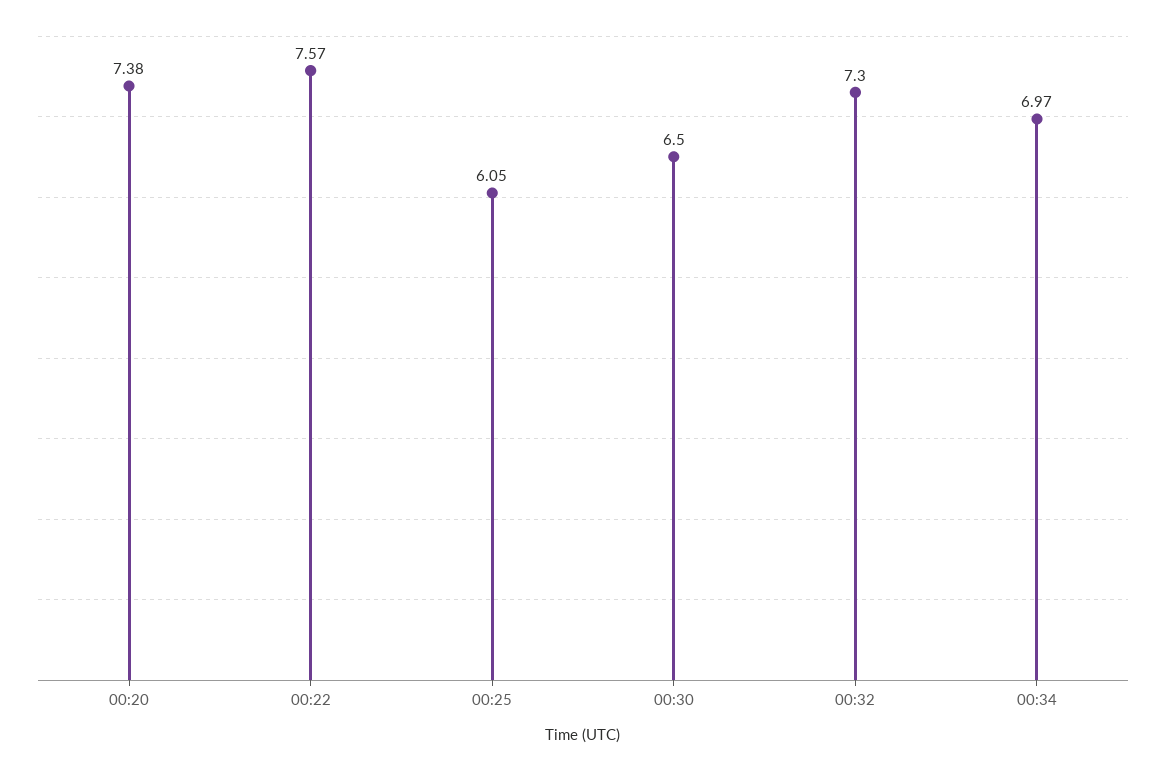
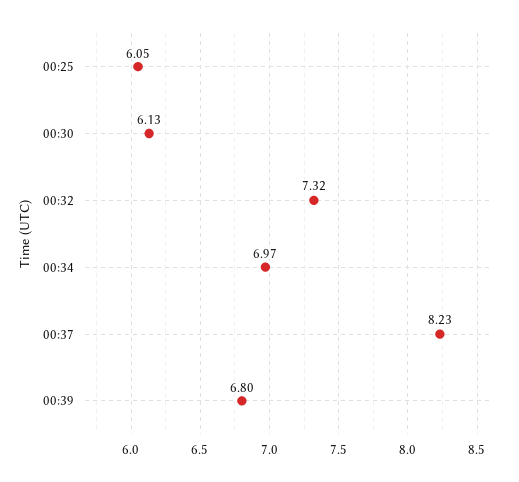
00:20: 7.38 -> none
00:22: 7.57 -> none
00:30: 6.5 -> 6.13
00:32: 7.3 -> 7.32
00:37: none -> 8.23
00:39: none -> 6.8

